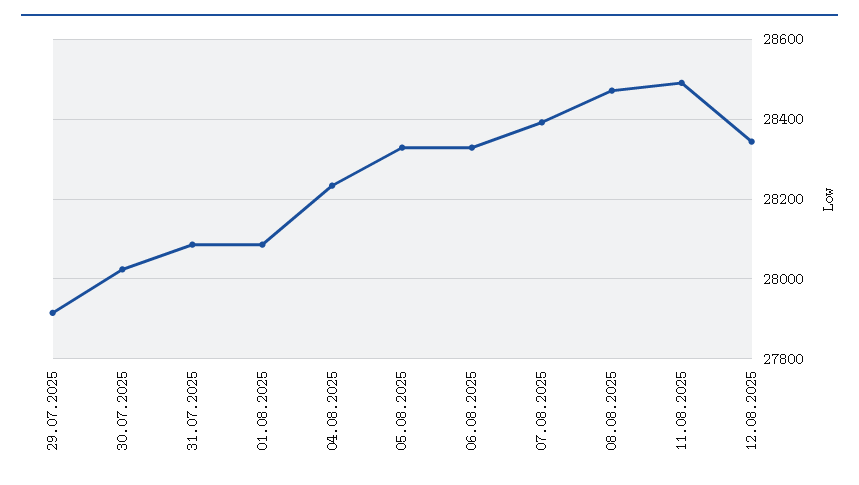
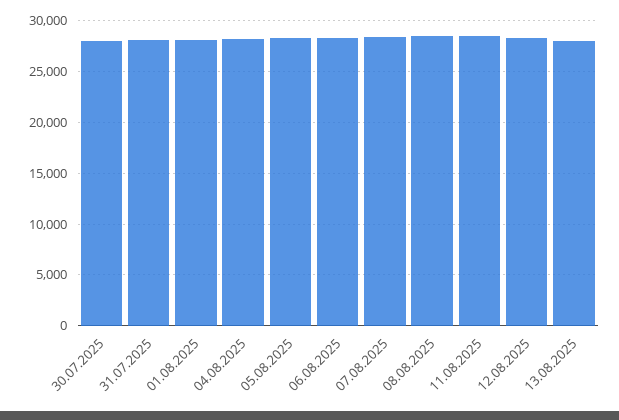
29.07.2025: 27920 -> none
13.08.2025: none -> 28000

